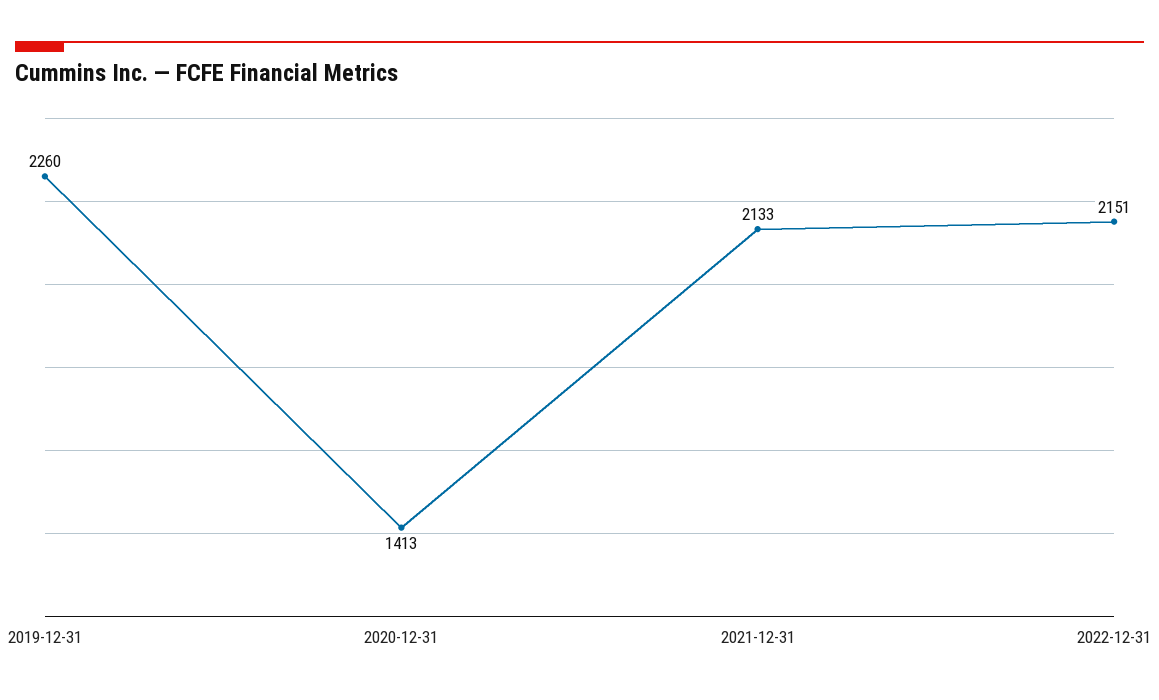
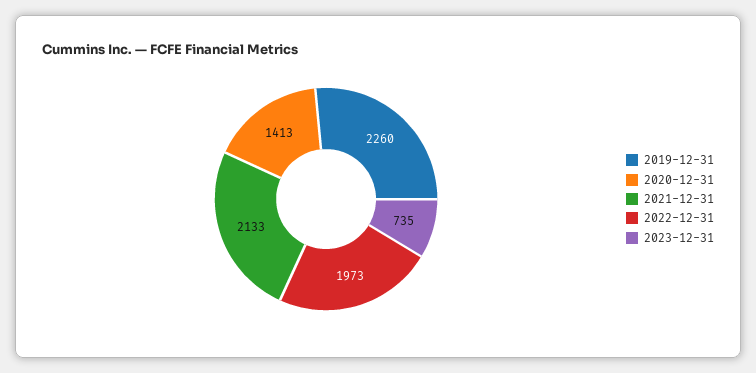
2022-12-31: 2151 -> 1973
2023-12-31: none -> 735

